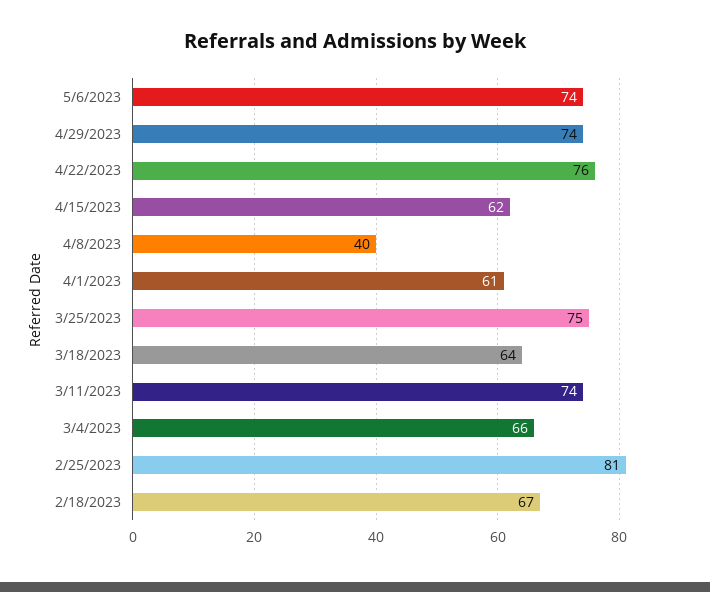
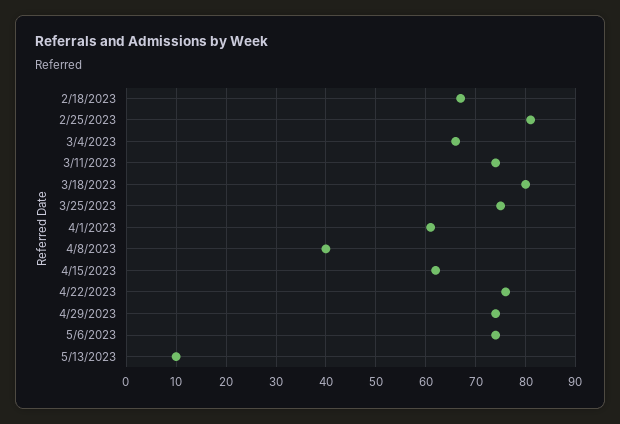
3/18/2023: 64 -> 80
5/13/2023: none -> 10

